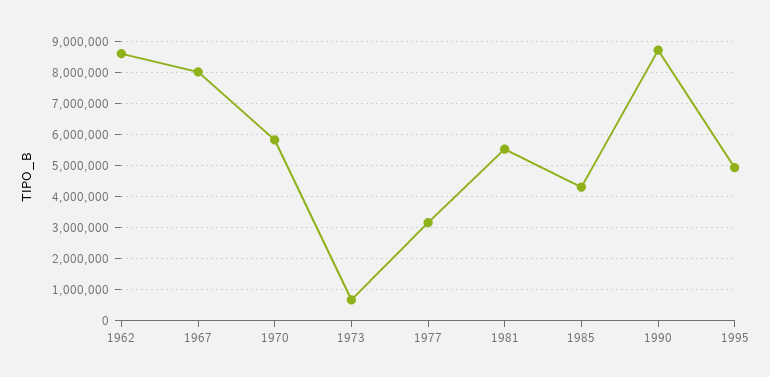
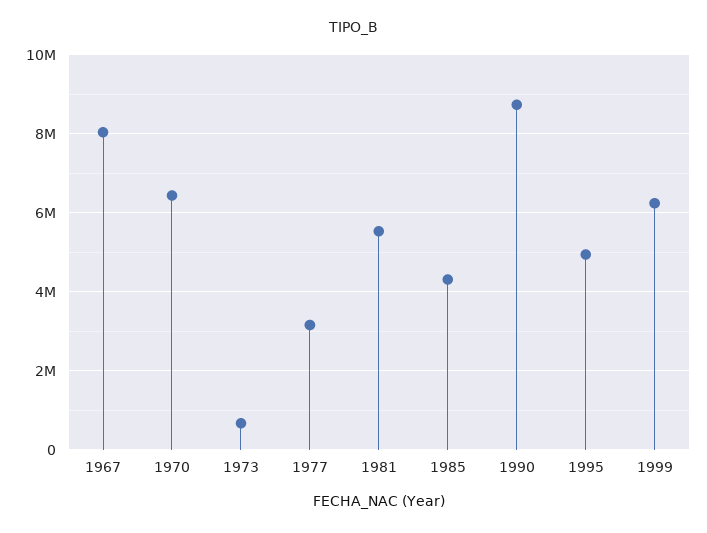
1962: 8600000 -> none
1970: 5800000 -> 6400000
1999: none -> 6200000

